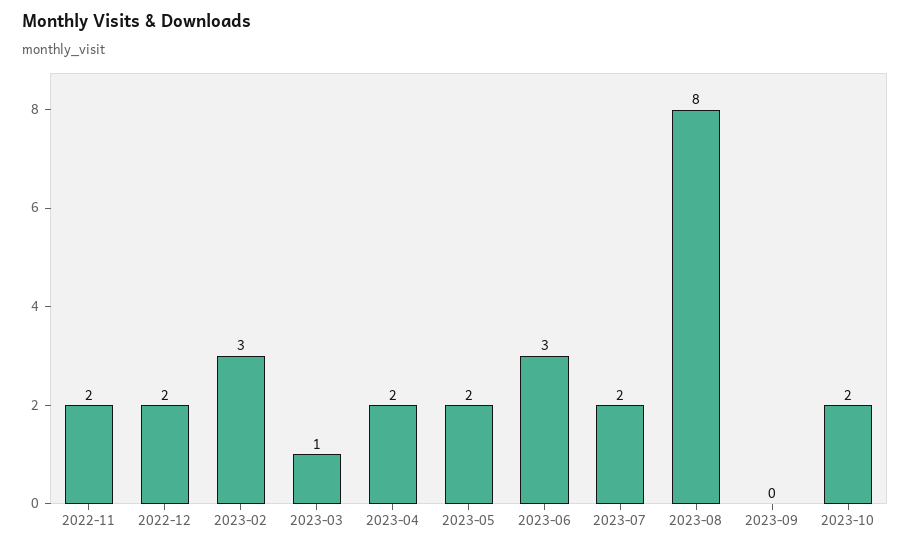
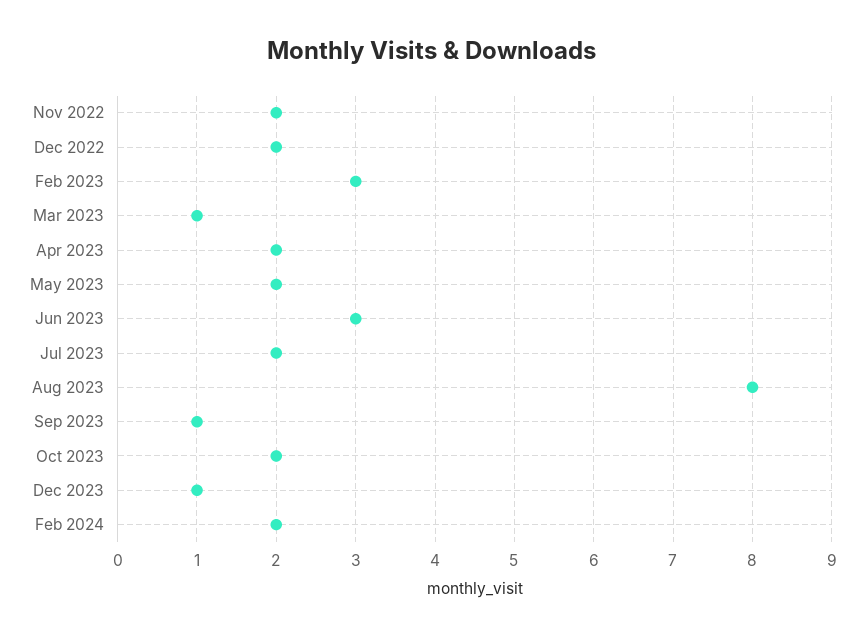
2023-09: 0 -> 1
Dec 2023: none -> 1
Feb 2024: none -> 2

